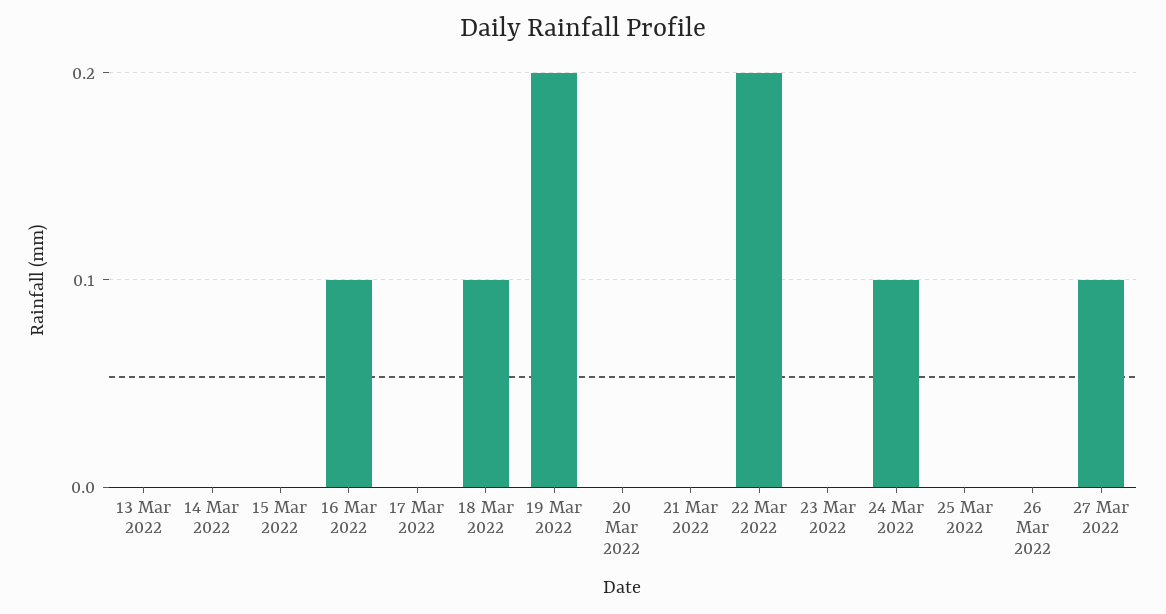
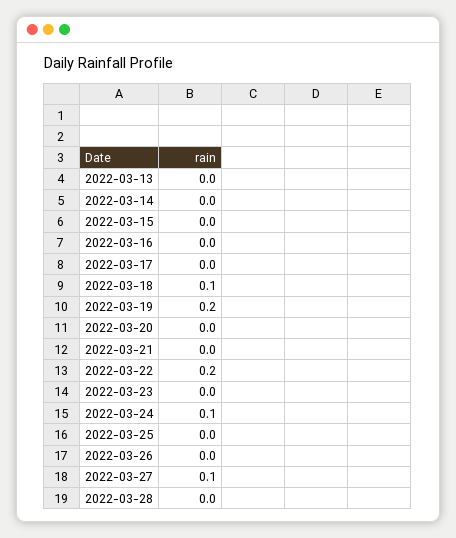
16 Mar 2022: 0.1 -> 0
2022-03-28: none -> 0

